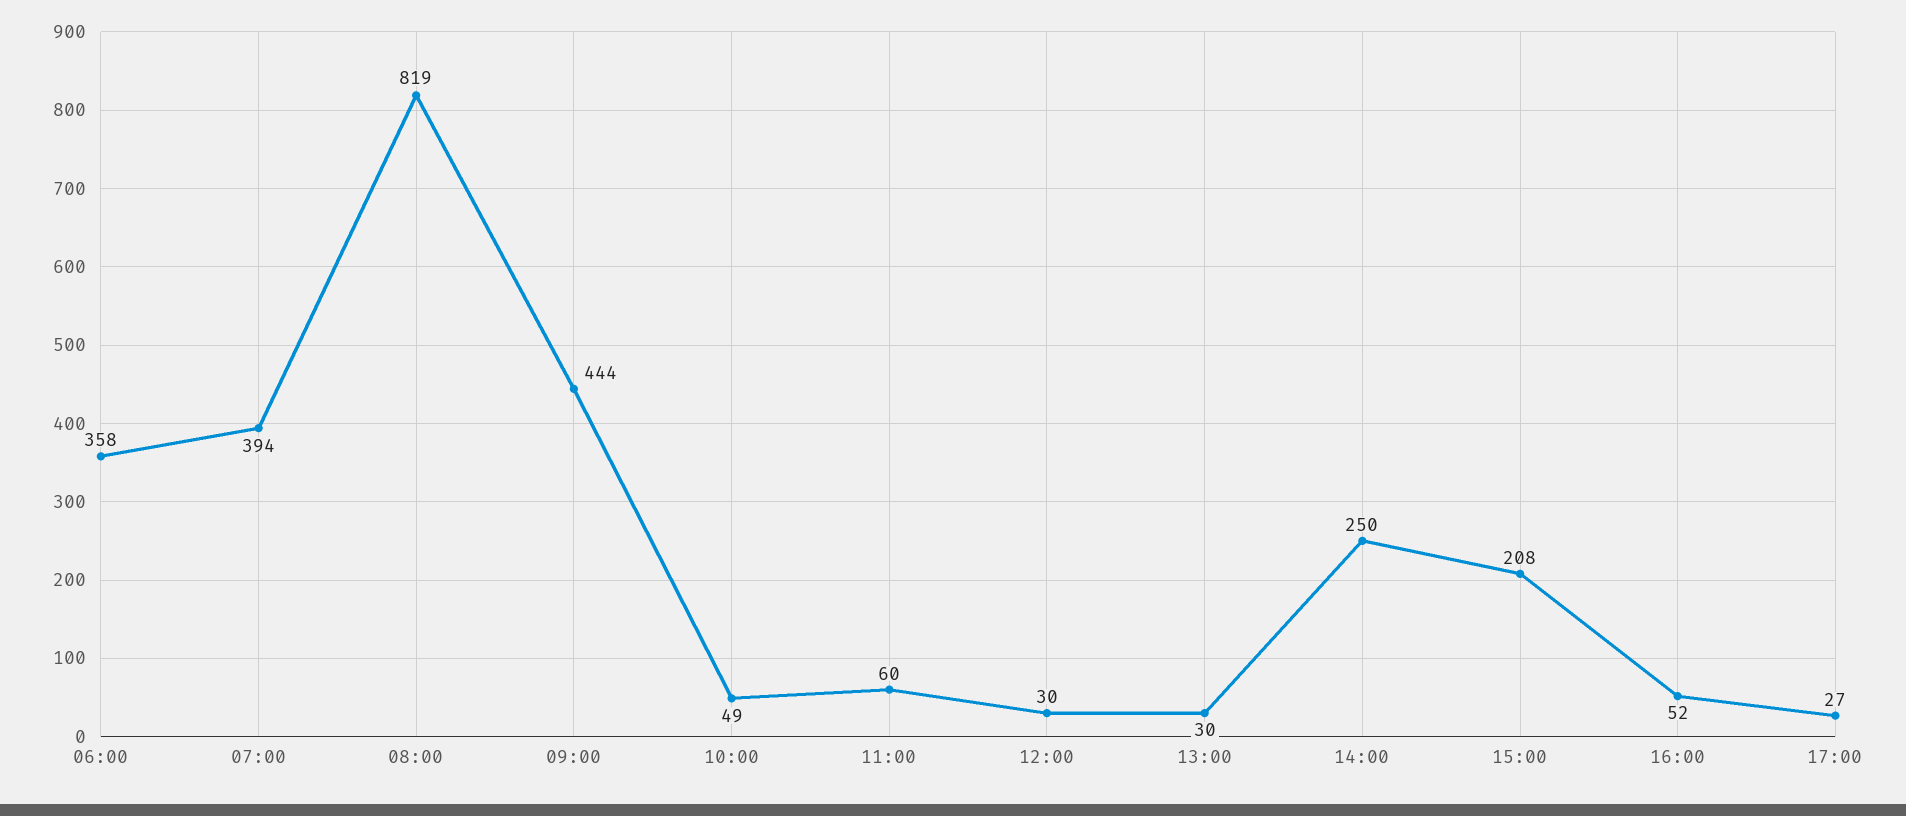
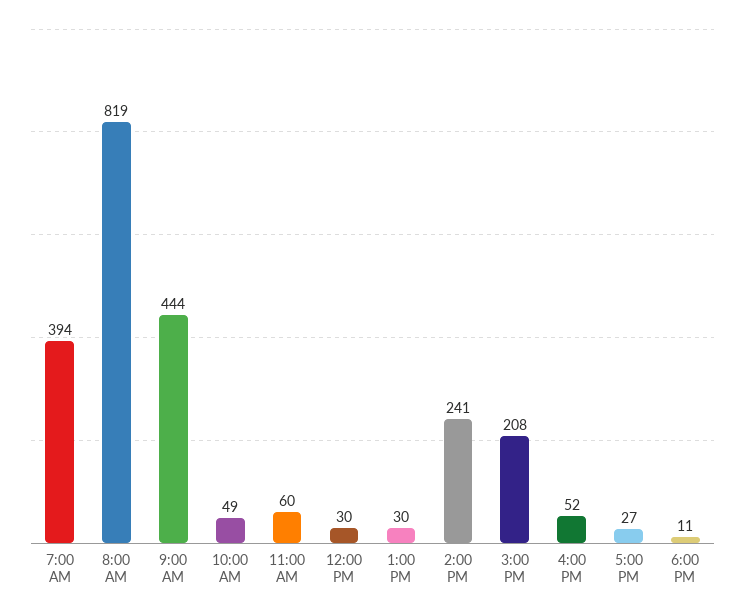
06:00: 358 -> none
14:00: 250 -> 241
6:00 PM: none -> 11

